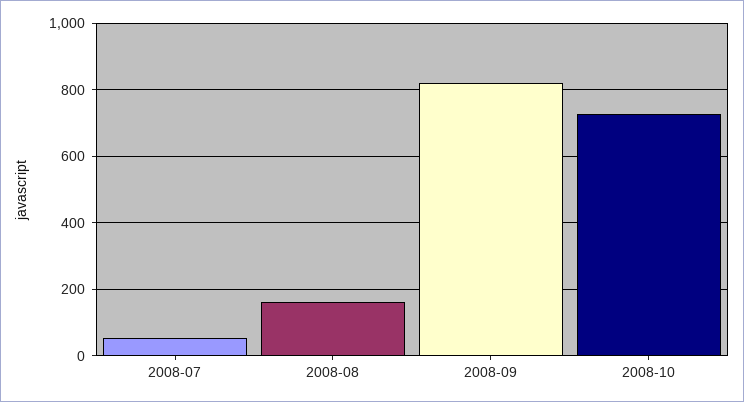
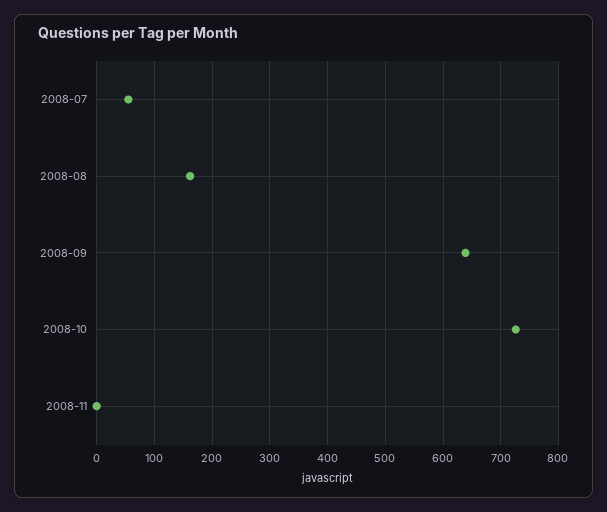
2008-09: 820 -> 640
2008-11: none -> 0

